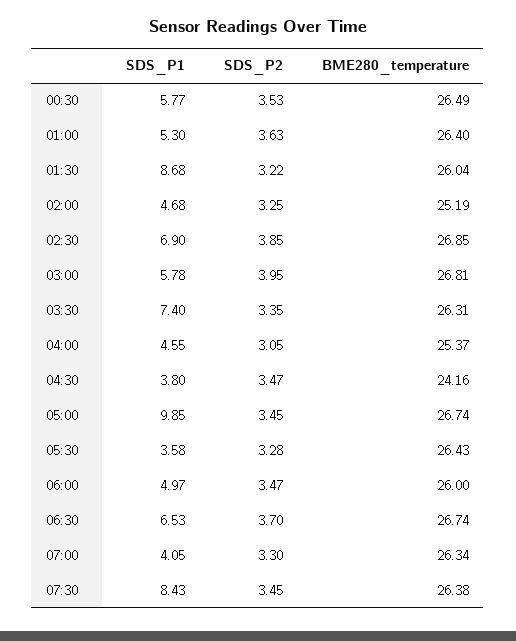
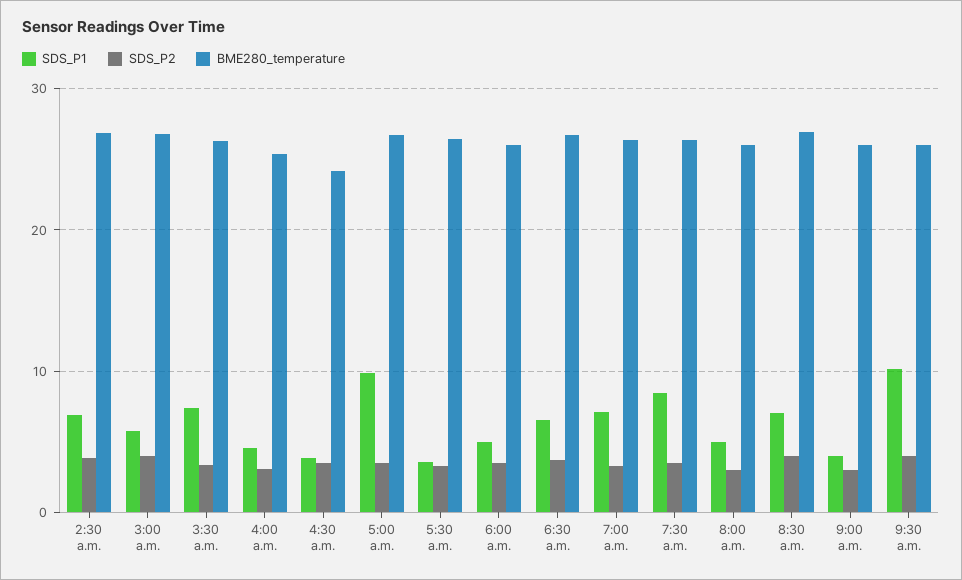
SDS_P1, 00:30: 5.77 -> none
SDS_P2, 00:30: 3.53 -> none
BME280_temperature, 00:30: 26.49 -> none
SDS_P1, 01:00: 5.3 -> none
SDS_P2, 01:00: 3.63 -> none
BME280_temperature, 01:00: 26.4 -> none
SDS_P1, 01:30: 8.68 -> none
SDS_P2, 01:30: 3.22 -> none
BME280_temperature, 01:30: 26.04 -> none
SDS_P1, 02:00: 4.68 -> none
SDS_P2, 02:00: 3.25 -> none
BME280_temperature, 02:00: 25.19 -> none
SDS_P1, 07:00: 4.05 -> 7
SDS_P1, 8:00 a.m.: none -> 5
SDS_P2, 8:00 a.m.: none -> 3
BME280_temperature, 8:00 a.m.: none -> 26
SDS_P1, 8:30 a.m.: none -> 7
SDS_P2, 8:30 a.m.: none -> 4
BME280_temperature, 8:30 a.m.: none -> 27
SDS_P1, 9:00 a.m.: none -> 4
SDS_P2, 9:00 a.m.: none -> 3
BME280_temperature, 9:00 a.m.: none -> 26
SDS_P1, 9:30 a.m.: none -> 10
SDS_P2, 9:30 a.m.: none -> 4
BME280_temperature, 9:30 a.m.: none -> 26

